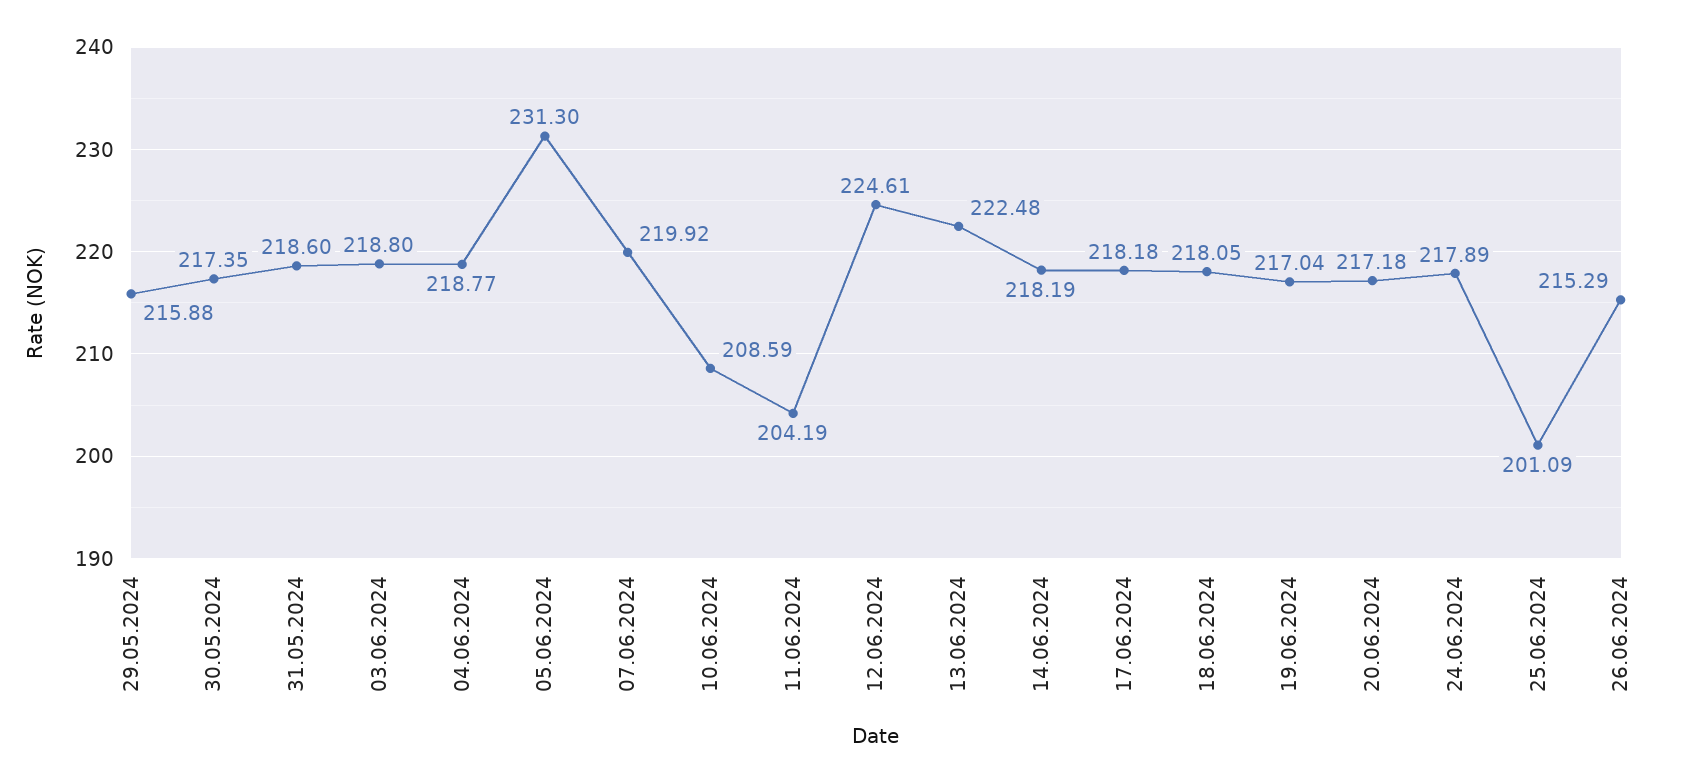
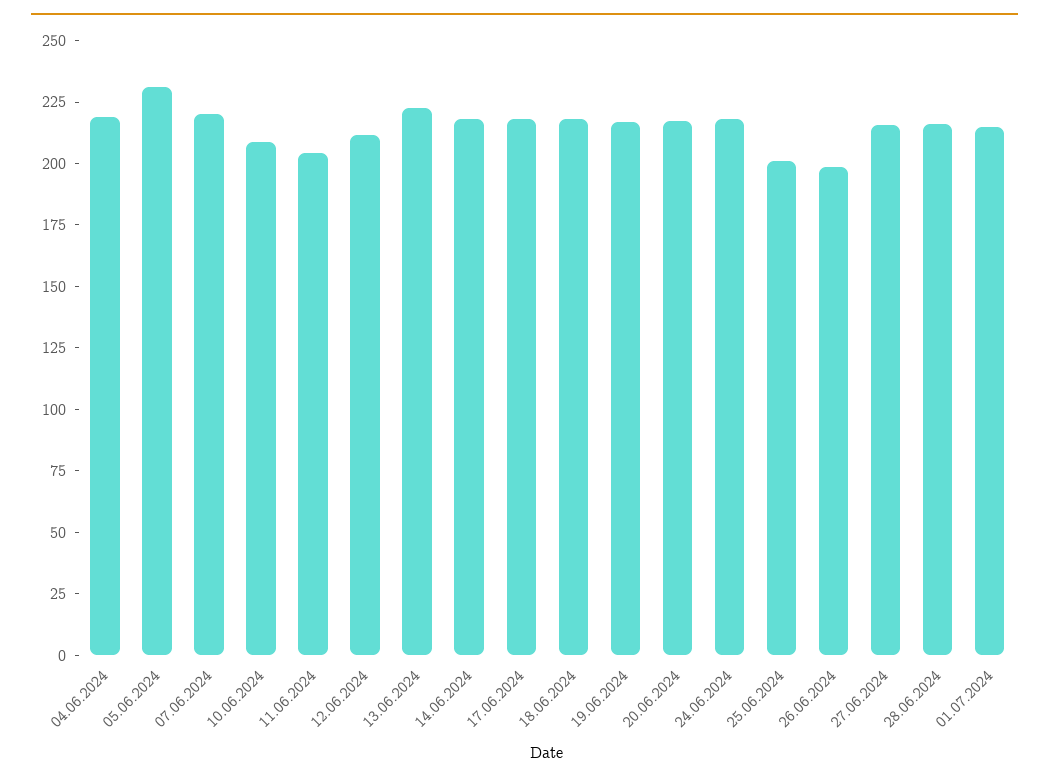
29.05.2024: 215.88 -> none
30.05.2024: 217.35 -> none
31.05.2024: 218.6 -> none
03.06.2024: 218.8 -> none
12.06.2024: 224.61 -> 210
26.06.2024: 215.29 -> 200
27.06.2024: none -> 215
28.06.2024: none -> 215
01.07.2024: none -> 215

